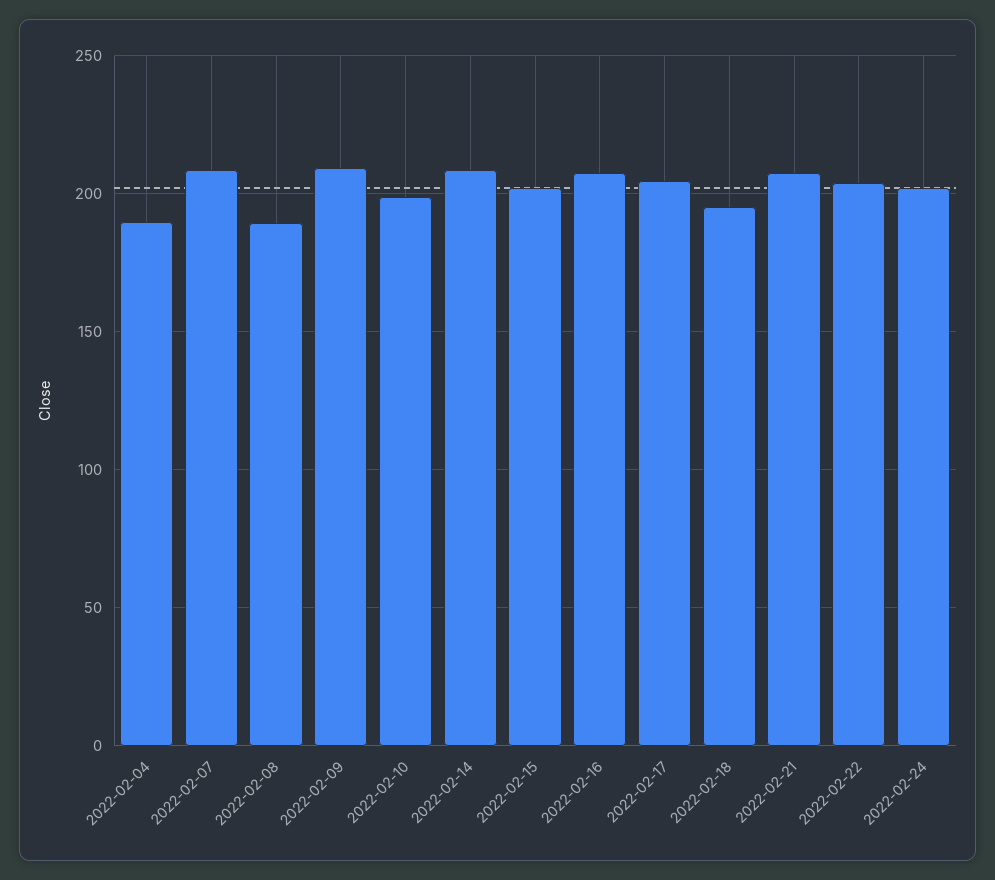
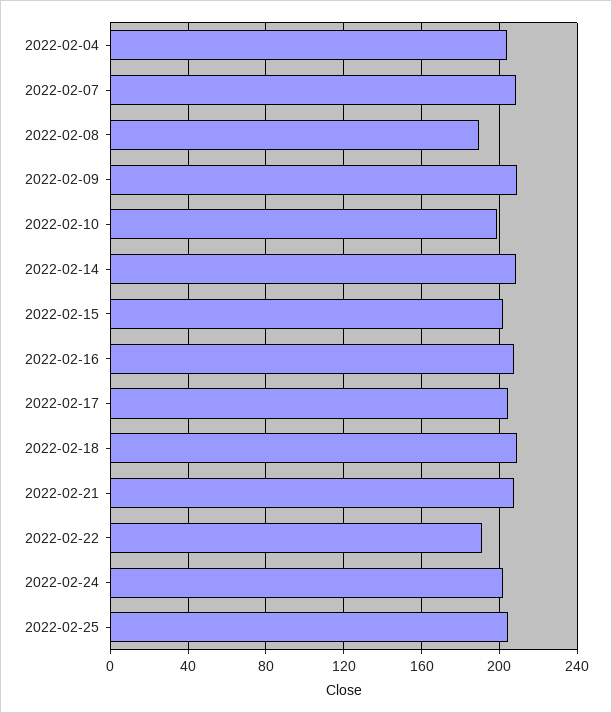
2022-02-04: 190 -> 205
2022-02-18: 195 -> 210
2022-02-22: 205 -> 190
2022-02-25: none -> 205

